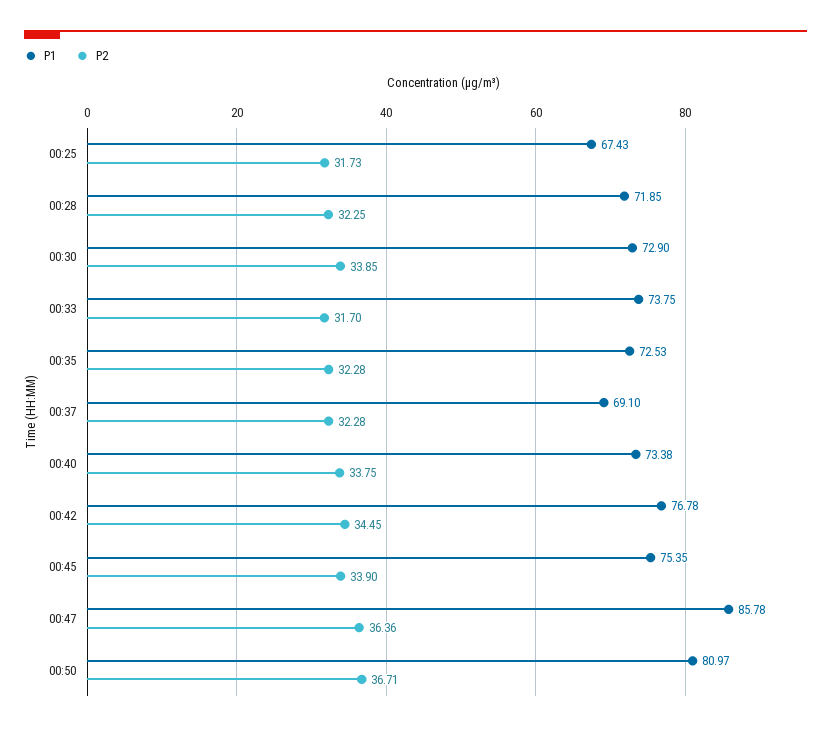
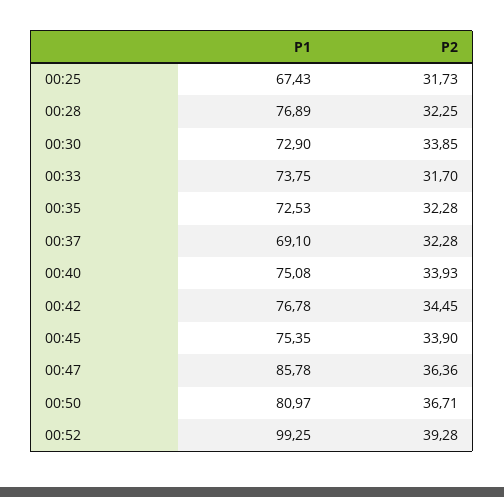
P1, 00:28: 71.85 -> 76.89
P1, 00:40: 73.38 -> 75.08
P2, 00:40: 33.75 -> 33.93
P1, 00:52: none -> 99.25
P2, 00:52: none -> 39.28

